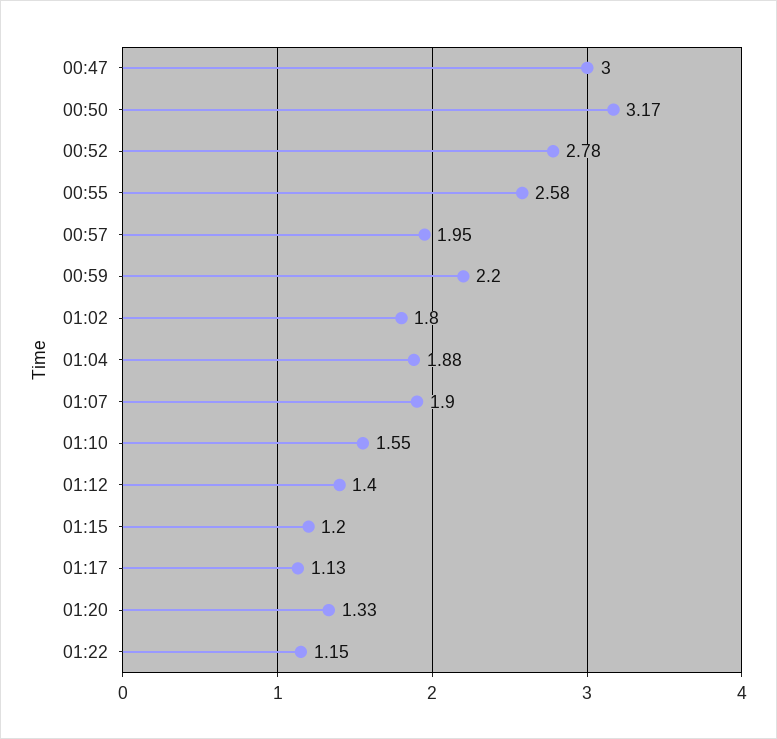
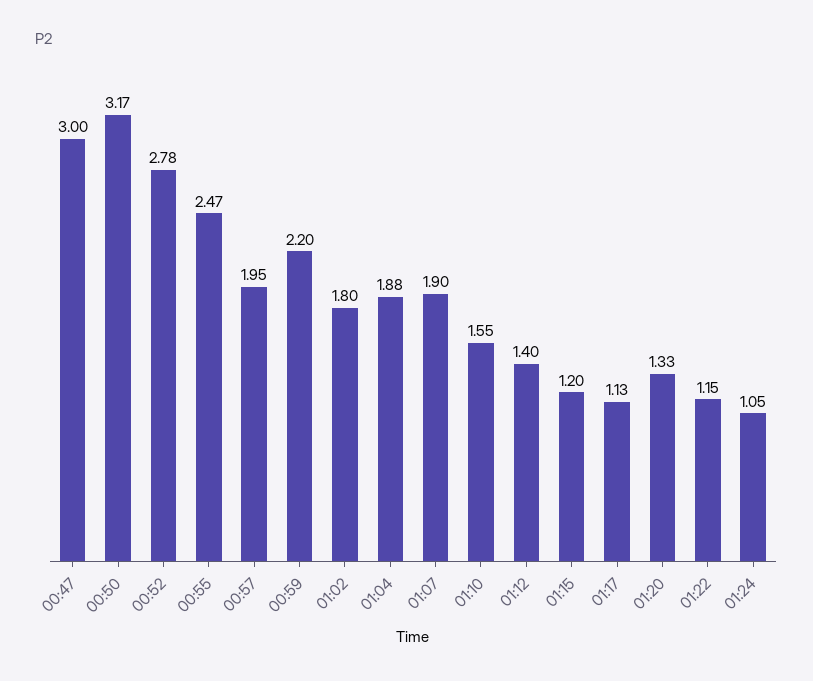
00:55: 2.58 -> 2.47
01:24: none -> 1.05

